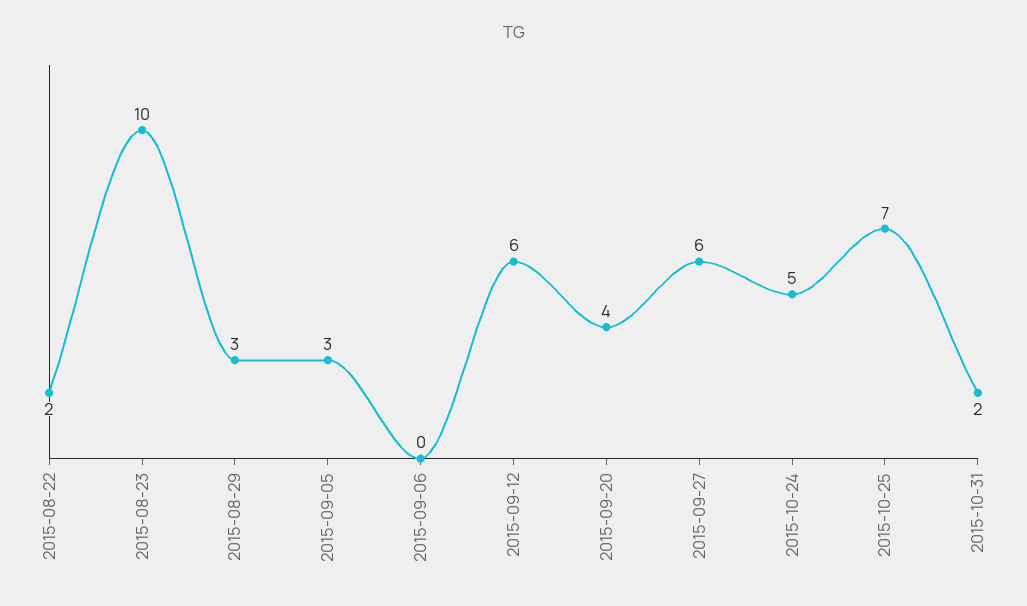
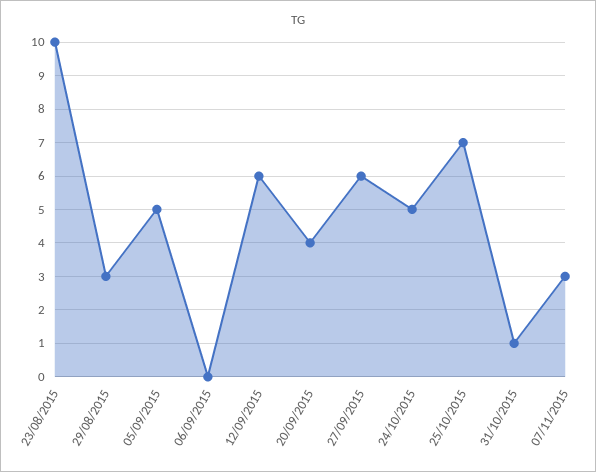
2015-08-22: 2 -> none
2015-09-05: 3 -> 5
2015-10-31: 2 -> 1
07/11/2015: none -> 3

